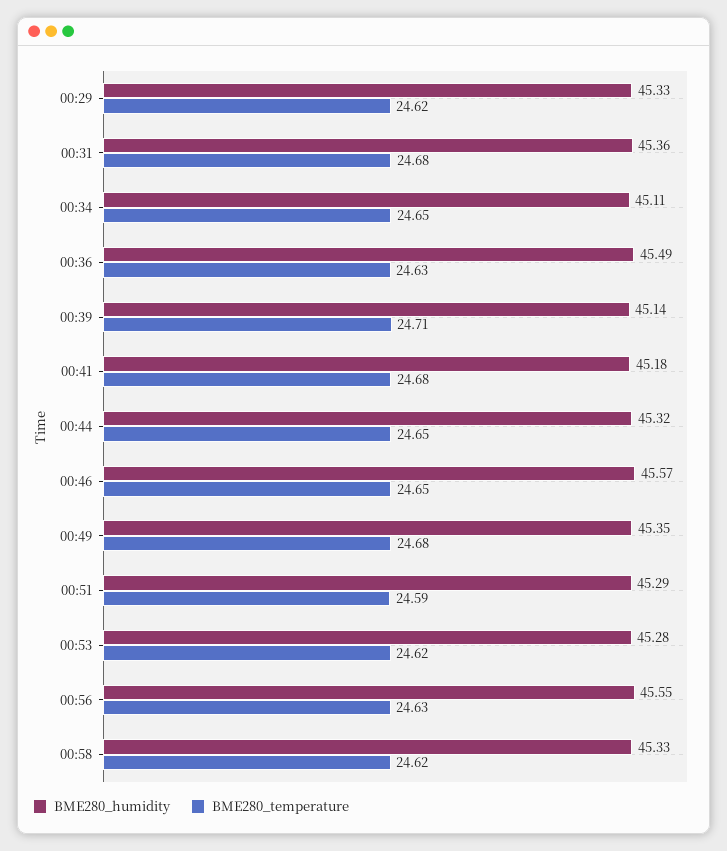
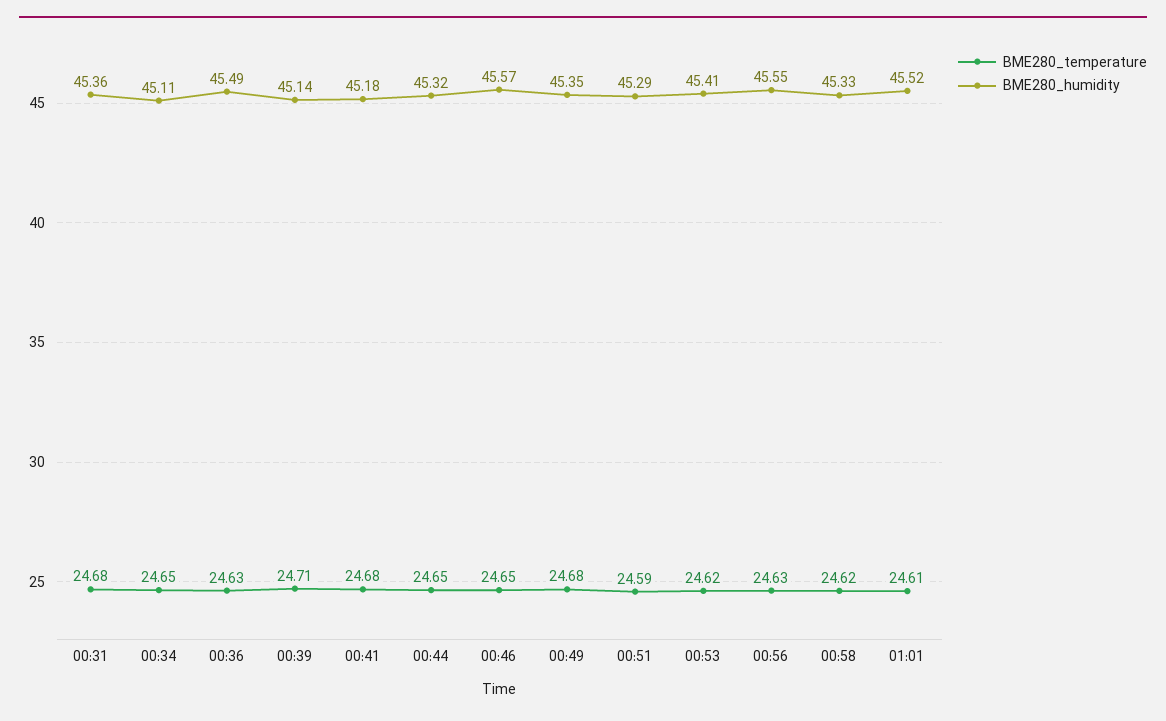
BME280_humidity, 00:29: 45.33 -> none
BME280_temperature, 00:29: 24.62 -> none
BME280_humidity, 00:53: 45.28 -> 45.41
BME280_temperature, 01:01: none -> 24.61
BME280_humidity, 01:01: none -> 45.52

